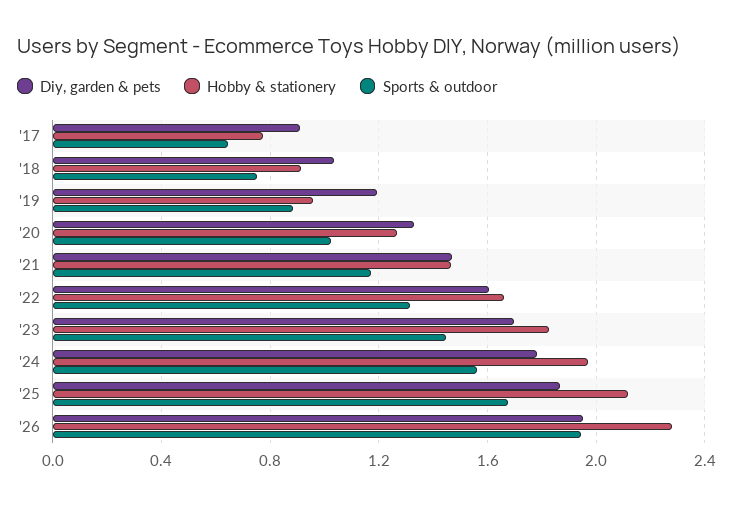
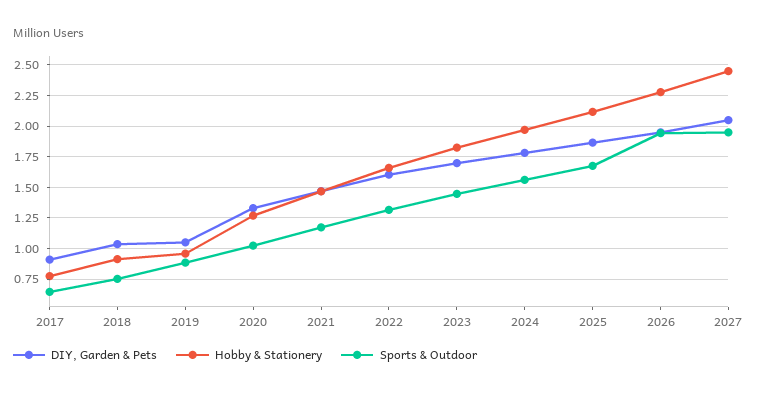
Diy, garden & pets, '19: 1.2 -> 1.05
Diy, garden & pets, 2027: none -> 2.05
Hobby & stationery, 2027: none -> 2.45
Sports & outdoor, 2027: none -> 1.95

